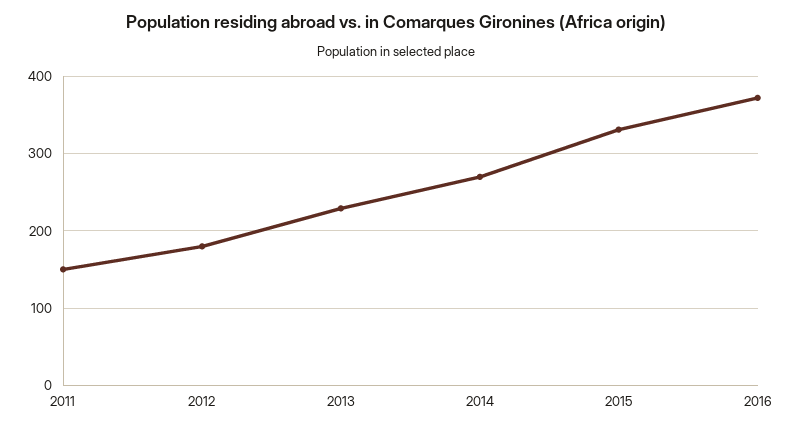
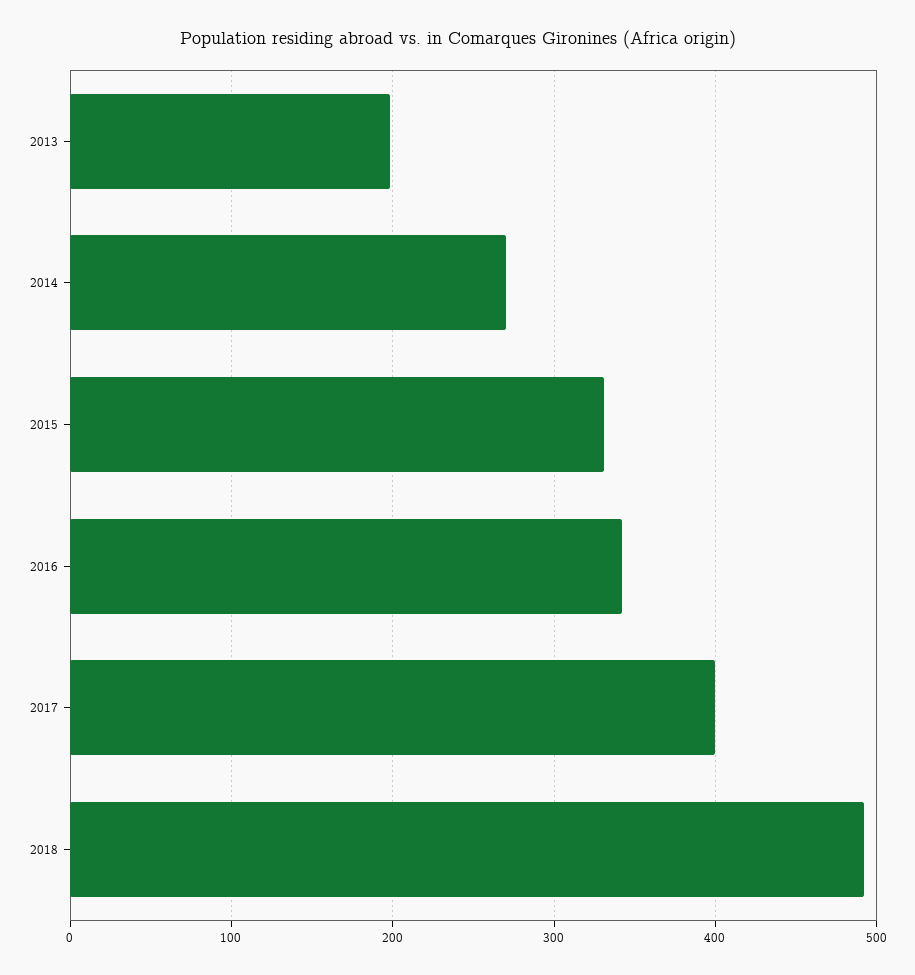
2011: 150 -> none
2012: 180 -> none
2013: 230 -> 200
2016: 370 -> 340
2017: none -> 400
2018: none -> 490

